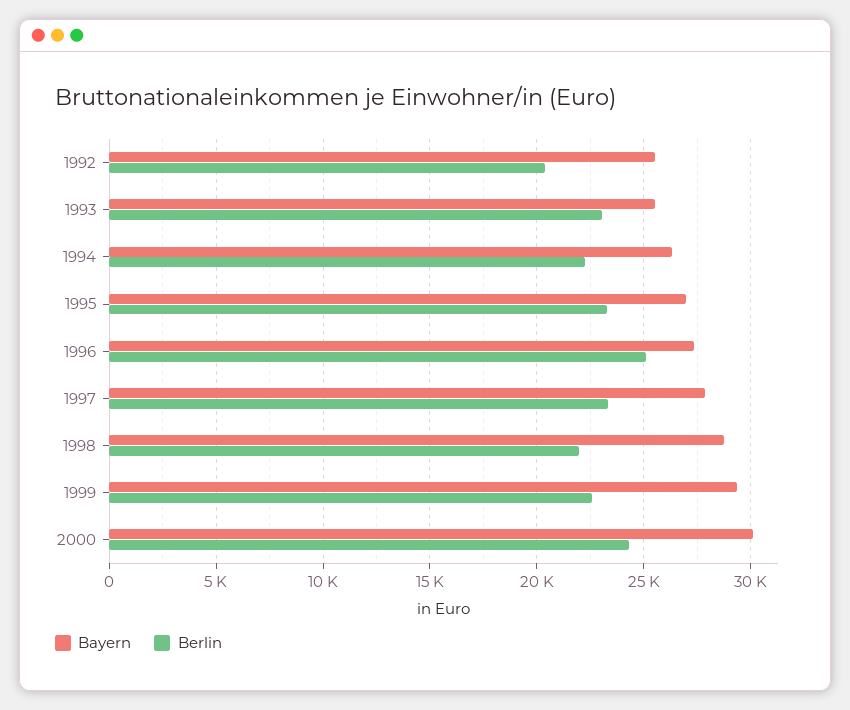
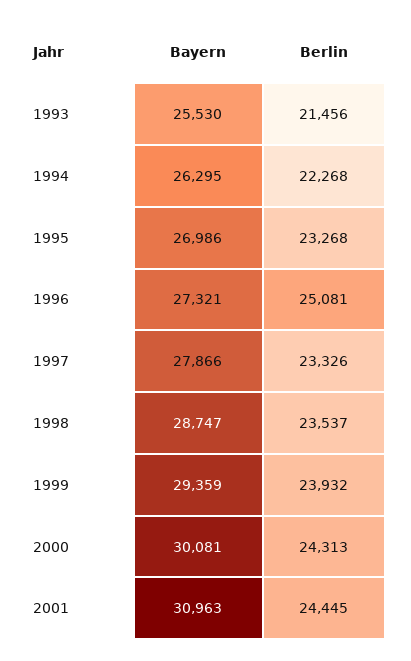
Bayern, 1992: 25500 -> none
Berlin, 1992: 20500 -> none
Berlin, 1993: 23000 -> 21456
Berlin, 1998: 22000 -> 23537
Berlin, 1999: 22500 -> 23932
Bayern, 2001: none -> 30963
Berlin, 2001: none -> 24445

